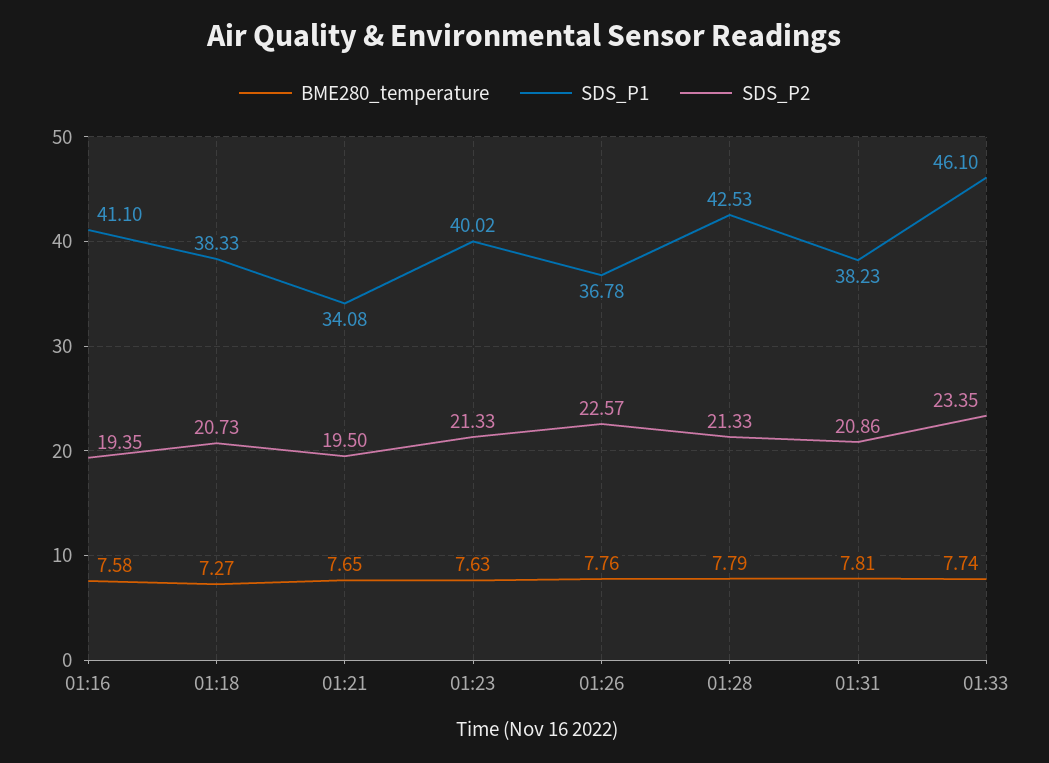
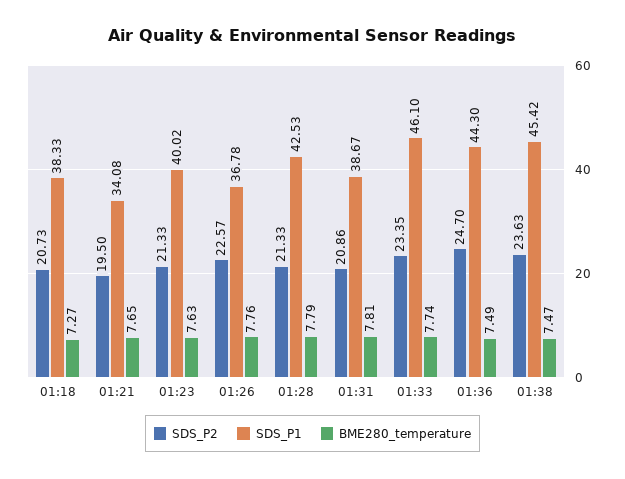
BME280_temperature, 01:16: 7.58 -> none
SDS_P1, 01:16: 41.1 -> none
SDS_P2, 01:16: 19.35 -> none
SDS_P1, 01:31: 38.23 -> 38.67
SDS_P2, 01:36: none -> 24.7
SDS_P1, 01:36: none -> 44.3
BME280_temperature, 01:36: none -> 7.49
SDS_P2, 01:38: none -> 23.63
SDS_P1, 01:38: none -> 45.42
BME280_temperature, 01:38: none -> 7.47

